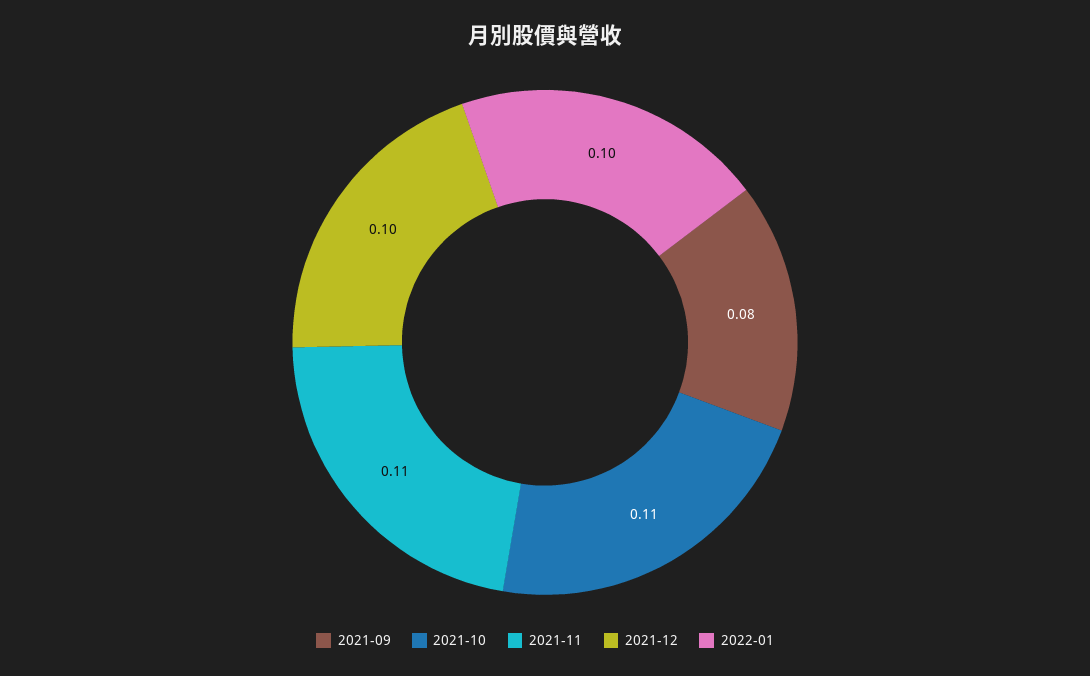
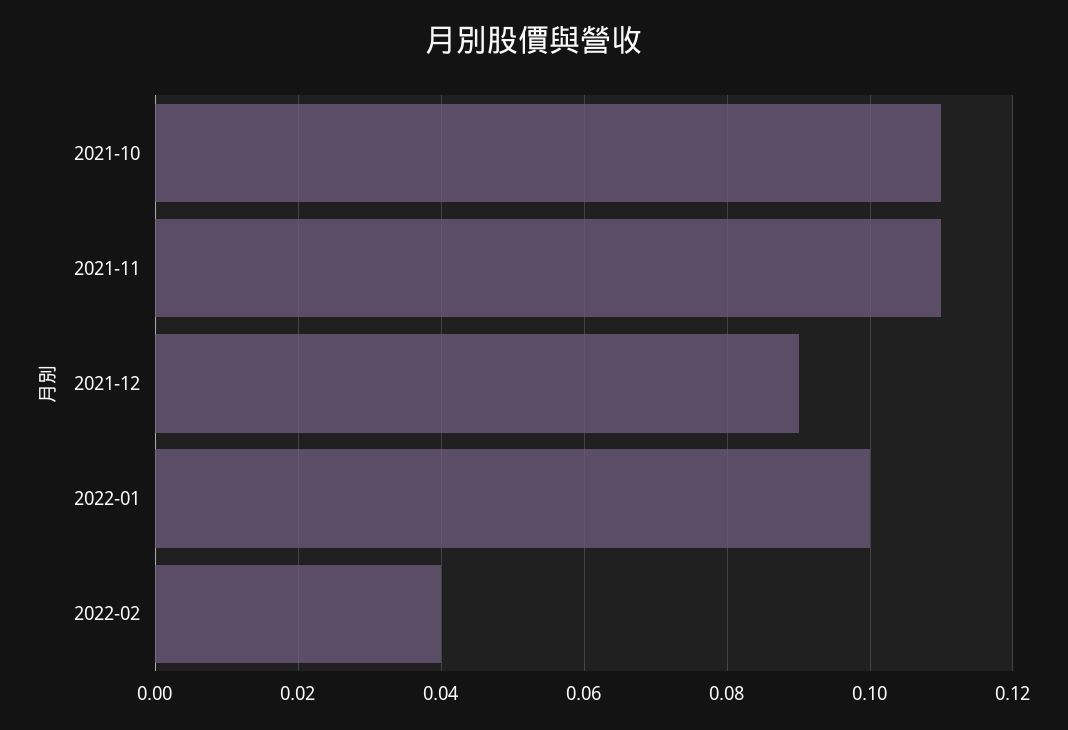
2021-09: 0.08 -> none
2021-12: 0.1 -> 0.09
2022-02: none -> 0.04

